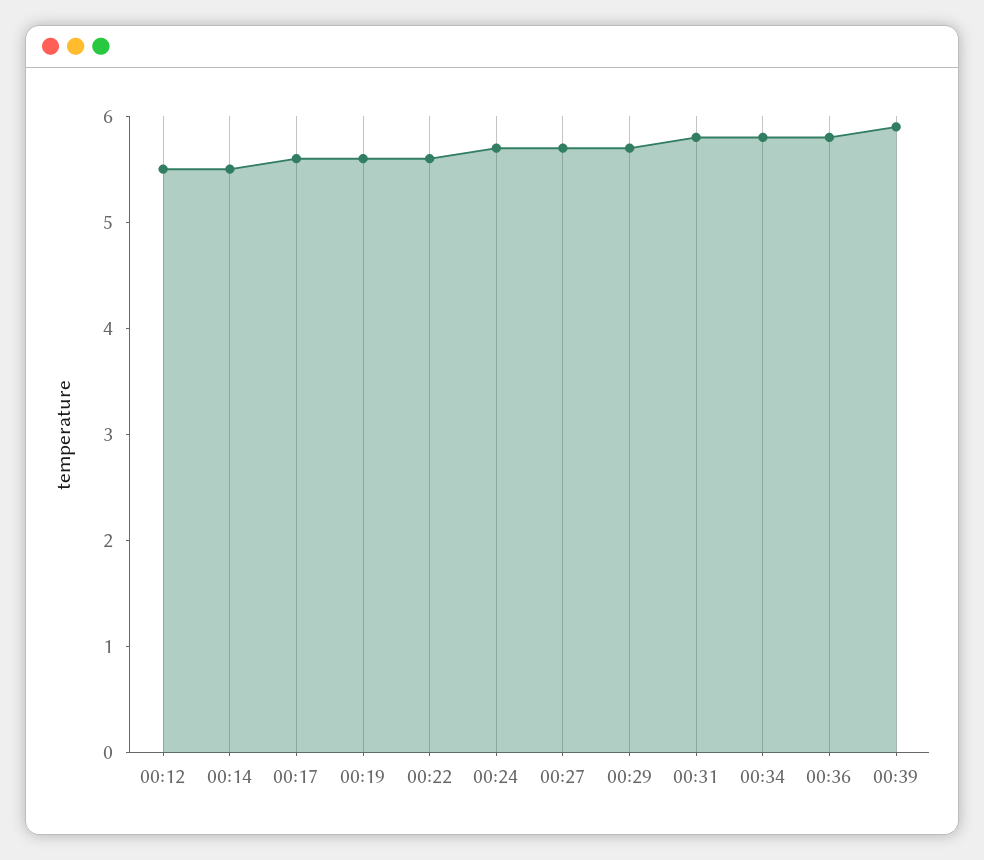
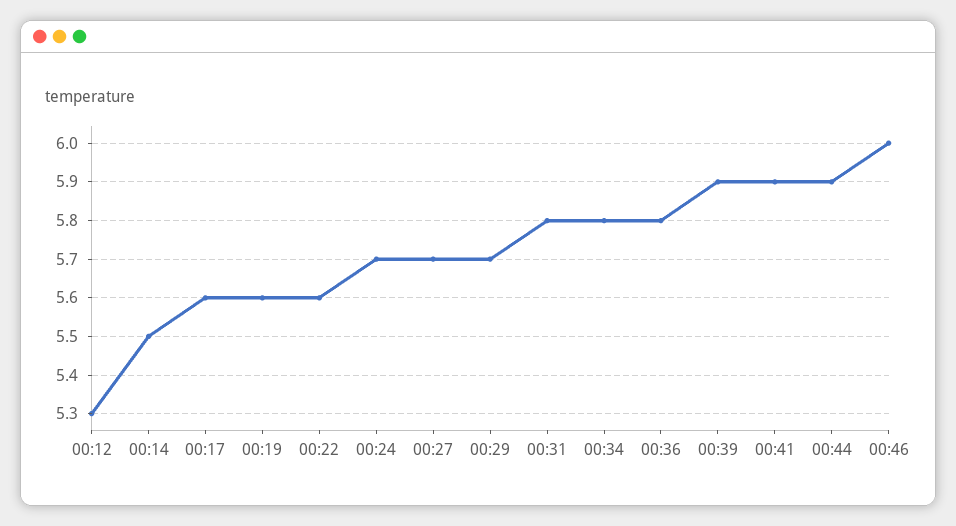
00:12: 5.5 -> 5.3
00:41: none -> 5.9
00:44: none -> 5.9
00:46: none -> 6

